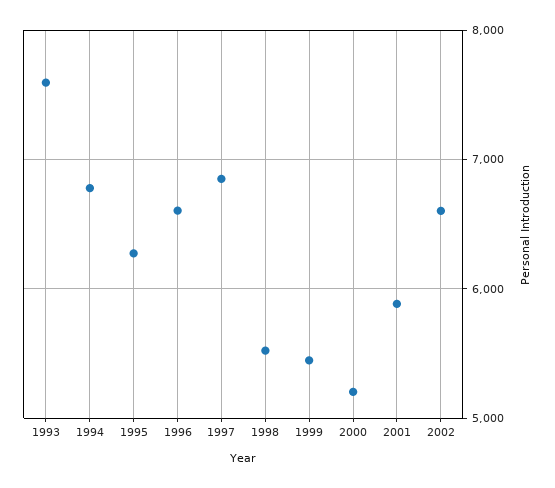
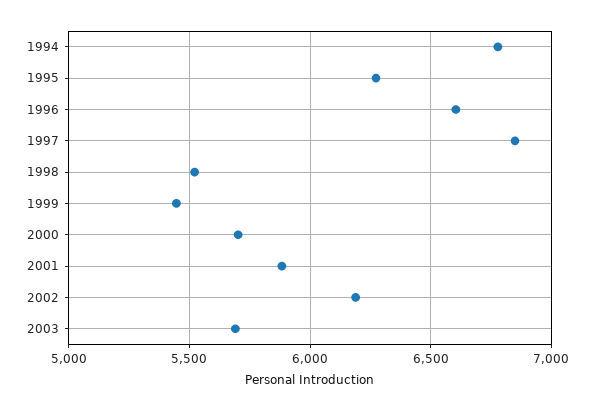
1993: 7600 -> none
2000: 5200 -> 5700
2002: 6600 -> 6200
2003: none -> 5700

